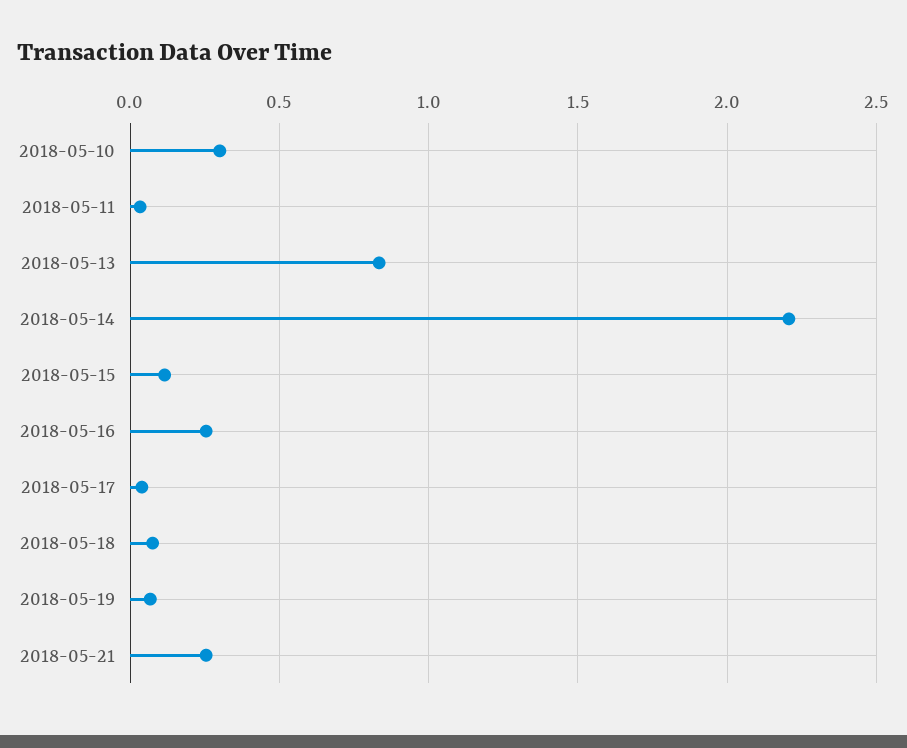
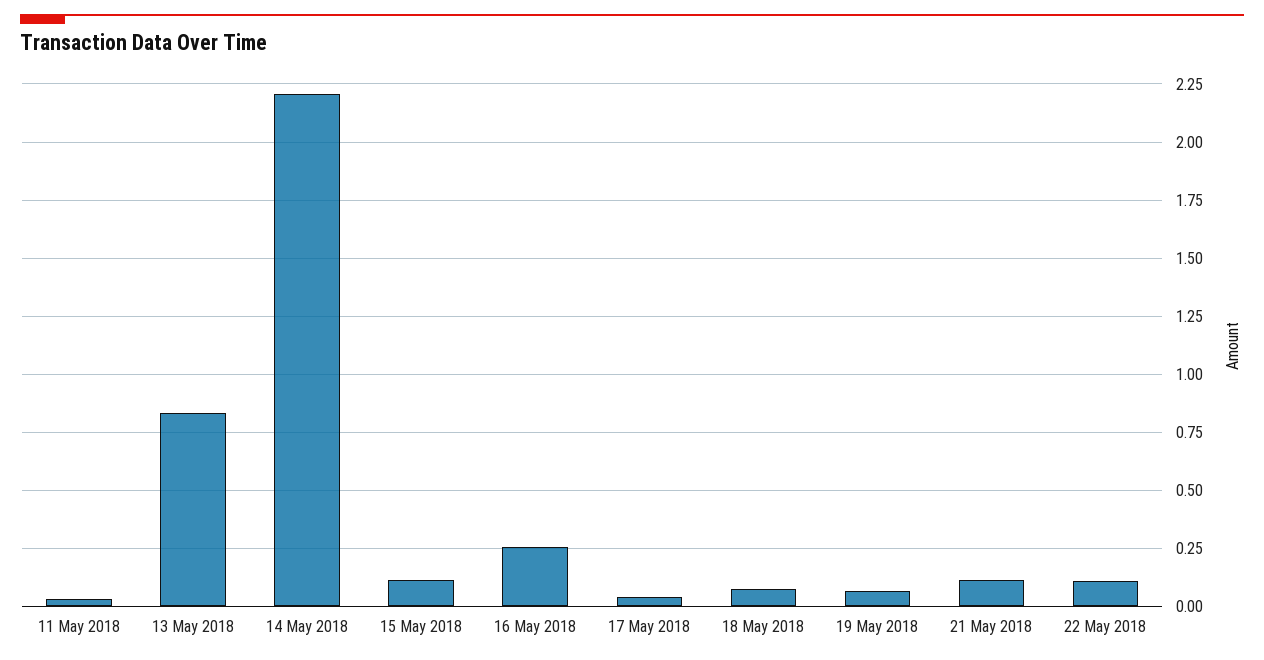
2018-05-10: 0.3 -> none
2018-05-21: 0.25 -> 0.1
22 May 2018: none -> 0.1

